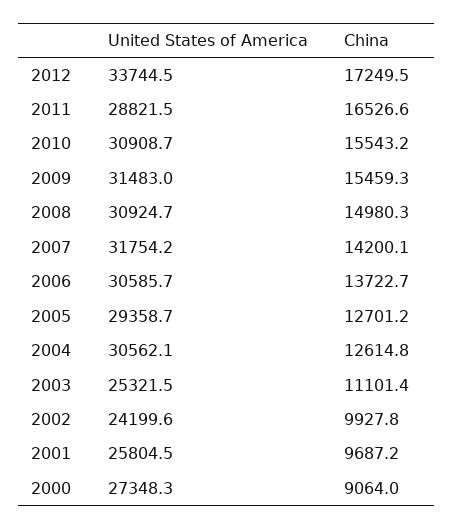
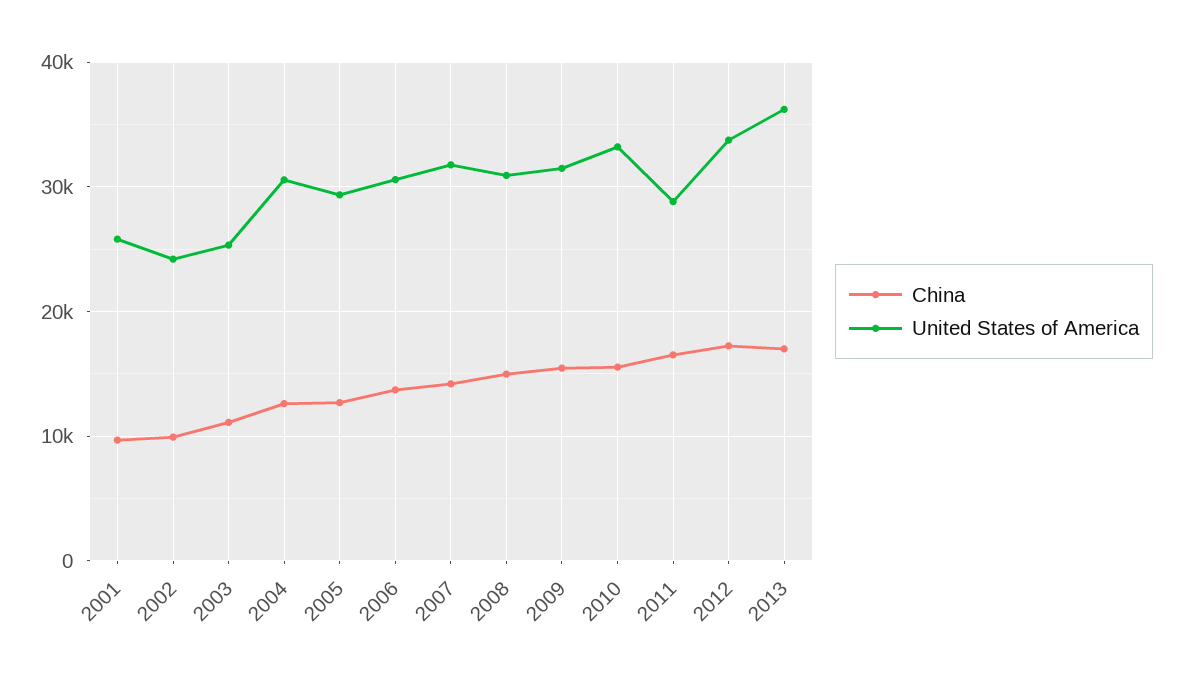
United States of America, 2010: 30908.7 -> 33000
United States of America, 2000: 27348.3 -> none
China, 2000: 9064 -> none
China, 2013: none -> 17000
United States of America, 2013: none -> 36000

